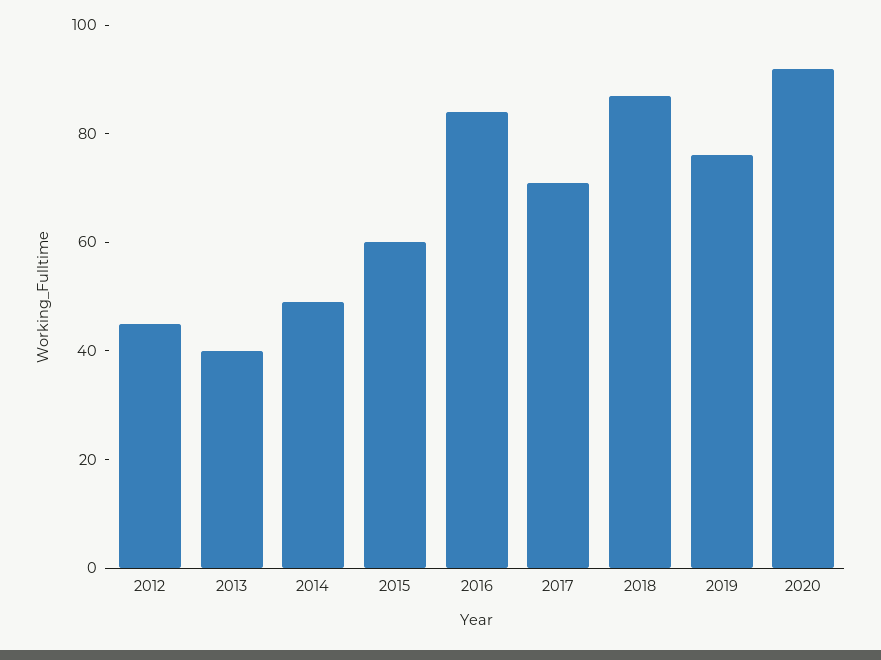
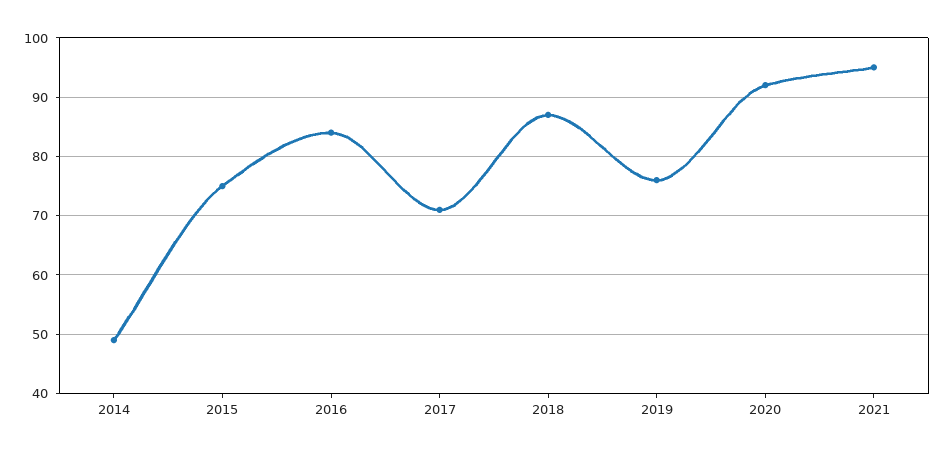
2012: 45 -> none
2013: 40 -> none
2015: 60 -> 75
2021: none -> 95

